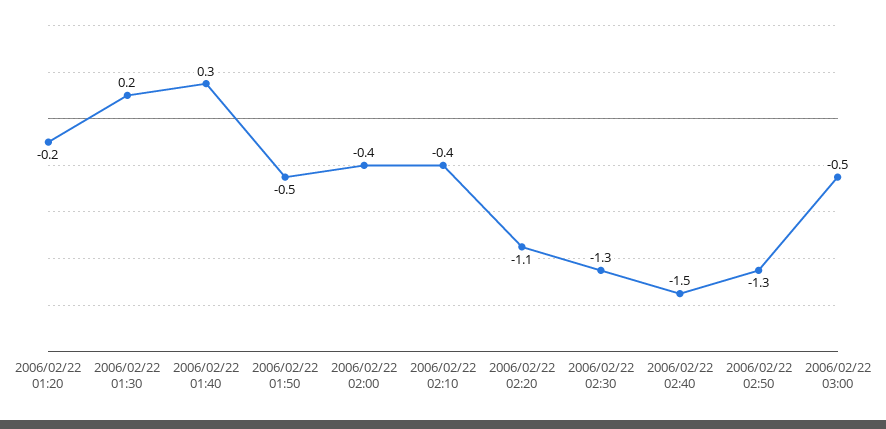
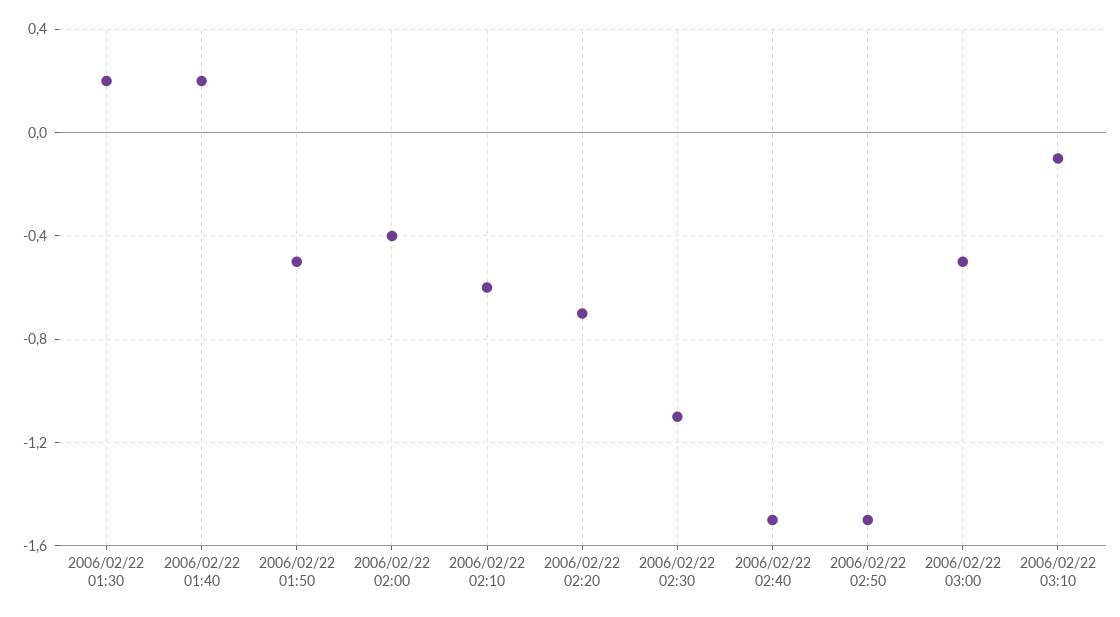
2006/02/22 01:20: -0.2 -> none
2006/02/22 01:40: 0.3 -> 0.2
2006/02/22 02:10: -0.4 -> -0.6
2006/02/22 02:20: -1.1 -> -0.7
2006/02/22 02:30: -1.3 -> -1.1
2006/02/22 02:50: -1.3 -> -1.5
2006/02/22 03:10: none -> -0.1

